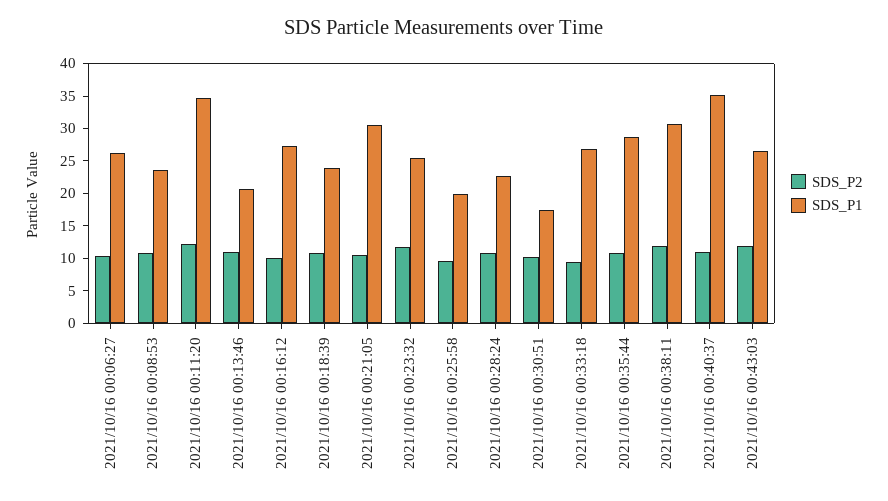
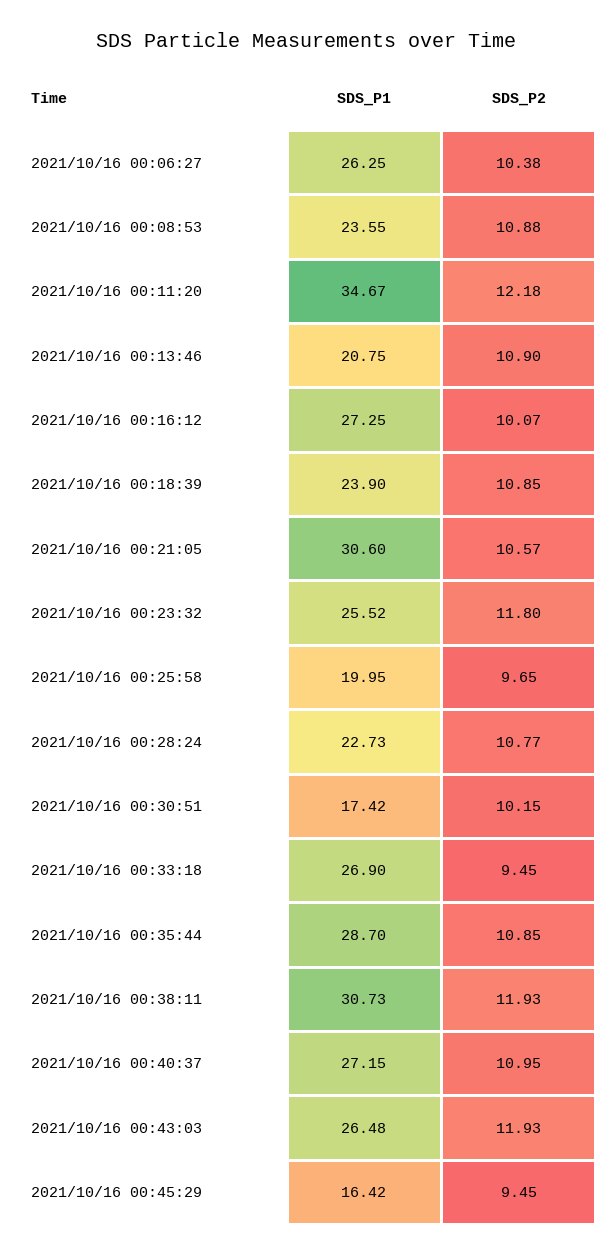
SDS_P1, 2021/10/16 00:40:37: 35 -> 27.15
SDS_P1, 2021/10/16 00:45:29: none -> 16.42
SDS_P2, 2021/10/16 00:45:29: none -> 9.45

